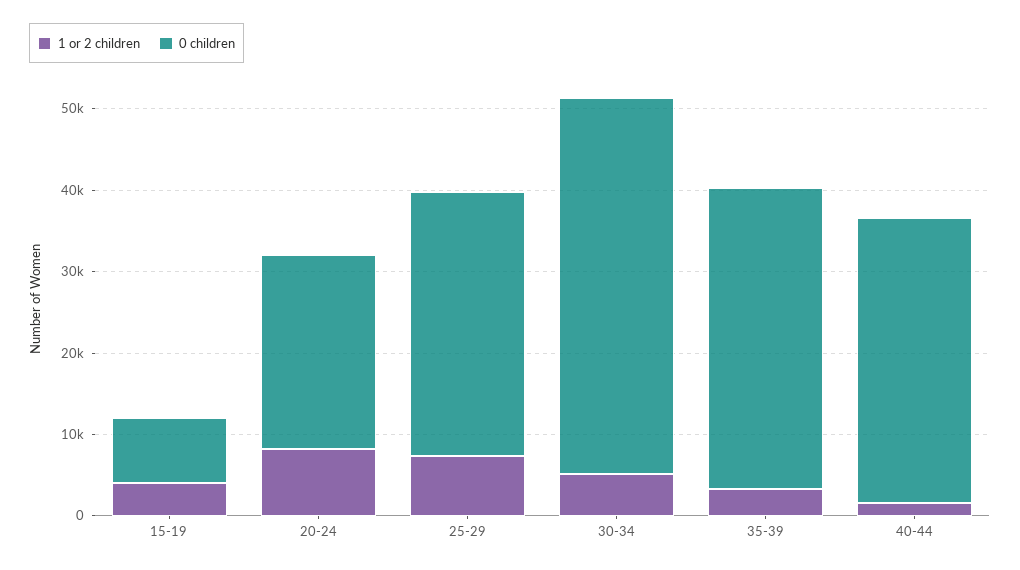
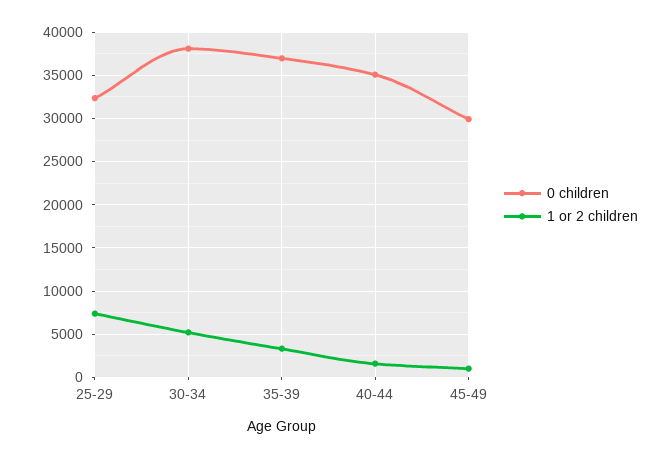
1 or 2 children, 15-19: 4000 -> none
0 children, 15-19: 8000 -> none
1 or 2 children, 20-24: 8000 -> none
0 children, 20-24: 24000 -> none
0 children, 30-34: 46000 -> 38000
0 children, 45-49: none -> 30000
1 or 2 children, 45-49: none -> 1000

